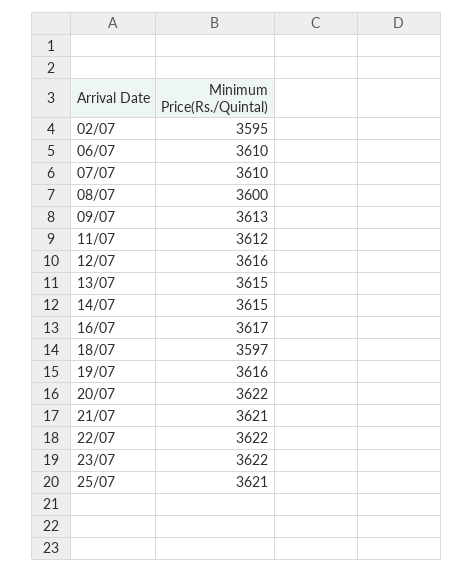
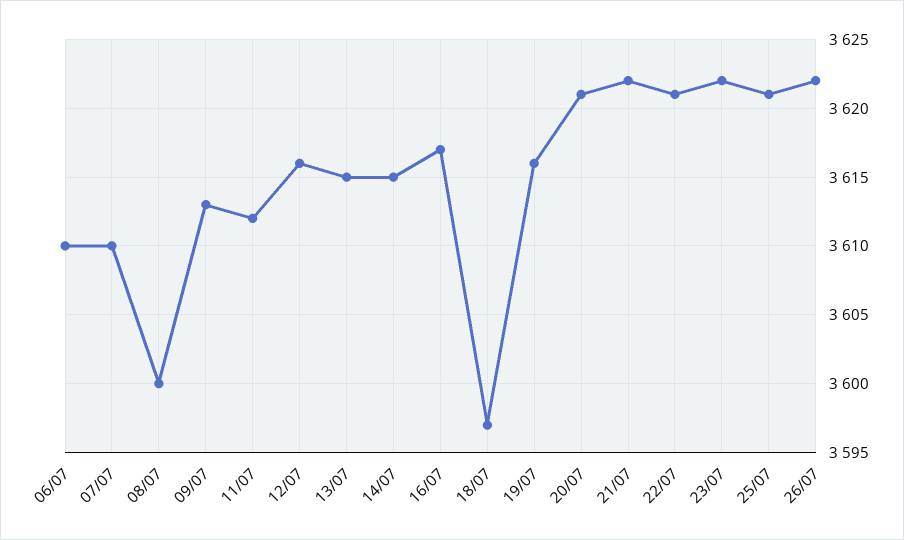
02/07: 3595 -> none
20/07: 3622 -> 3621
21/07: 3621 -> 3622
22/07: 3622 -> 3621
26/07: none -> 3622

